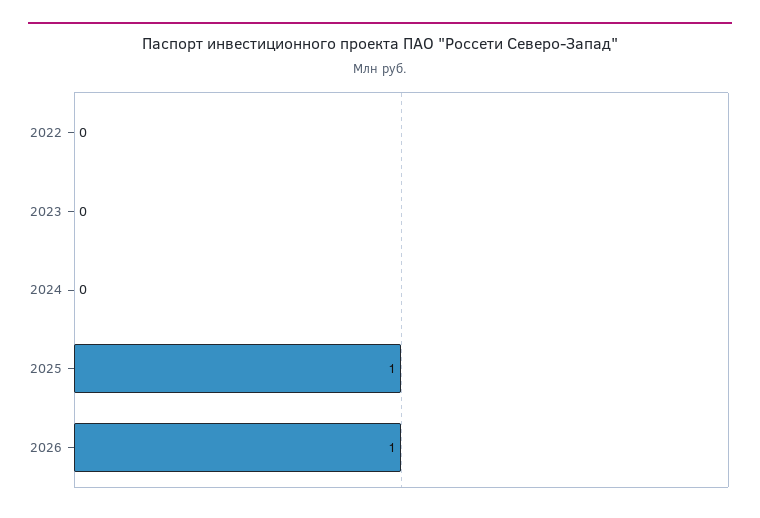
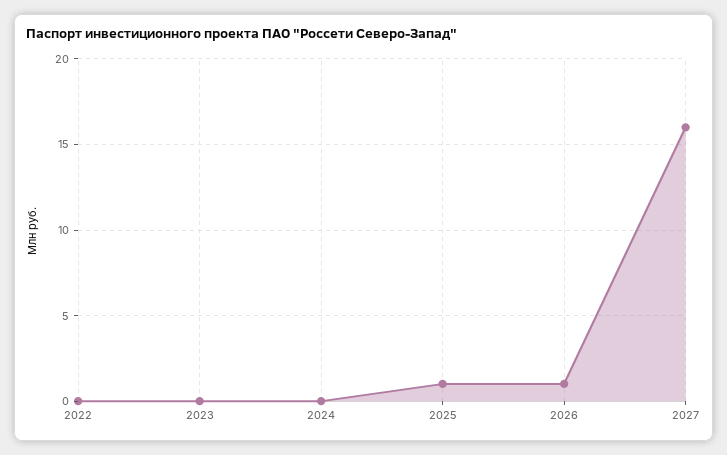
2027: none -> 16

